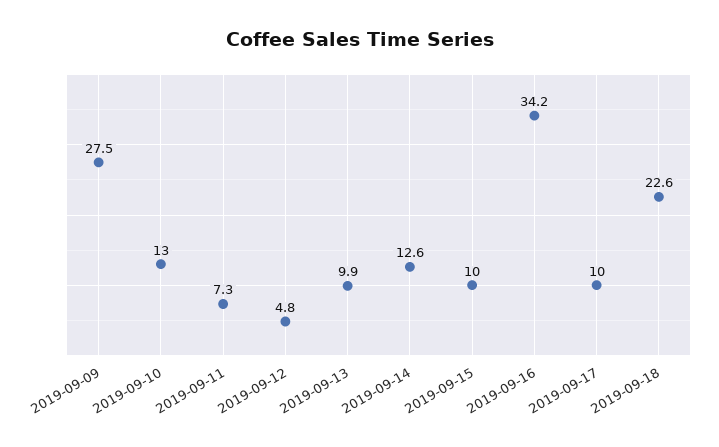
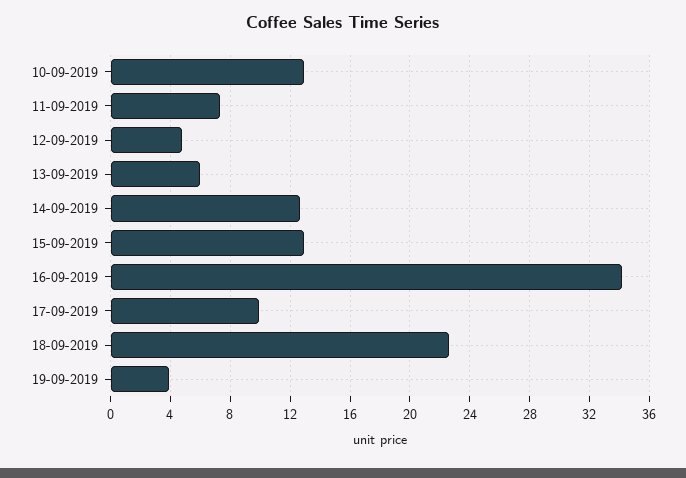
2019-09-09: 27.5 -> none
2019-09-13: 9.9 -> 6
2019-09-15: 10 -> 13
19-09-2019: none -> 4

